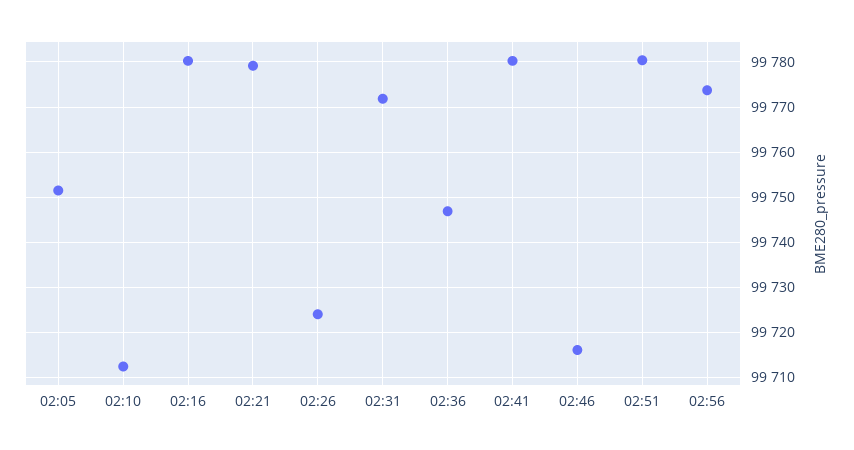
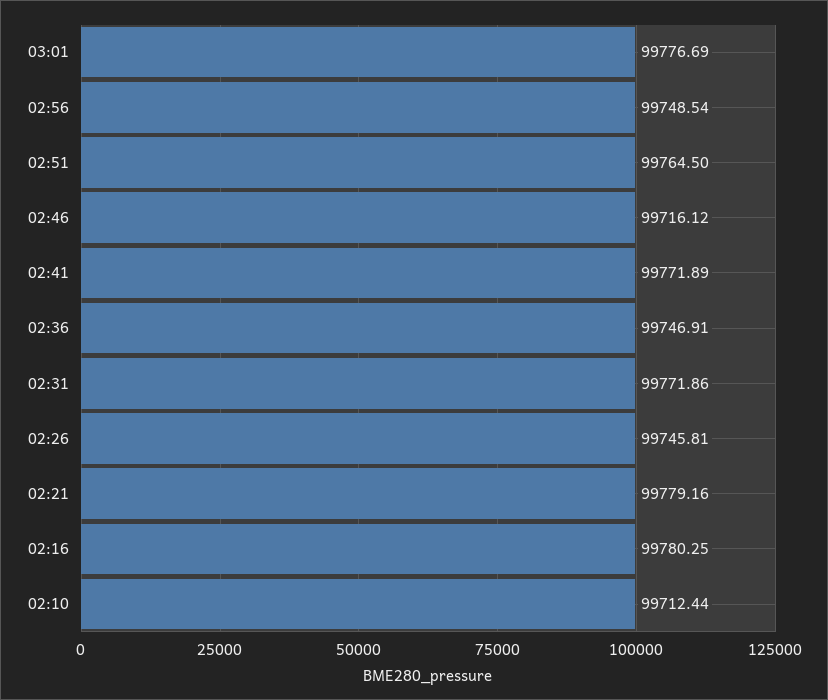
02:05: 99752 -> none
02:26: 99724 -> 99745.81
02:41: 99780 -> 99771.89
02:51: 99780 -> 99764.5
02:56: 99774 -> 99748.54
03:01: none -> 99776.69

